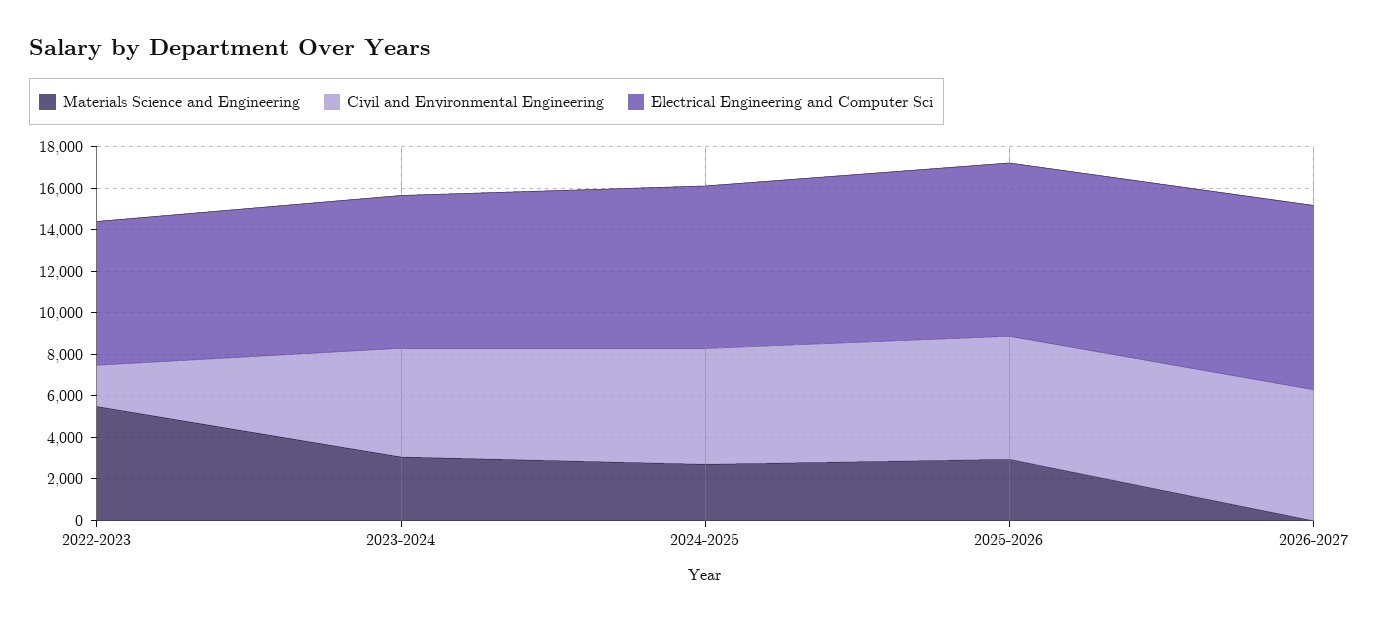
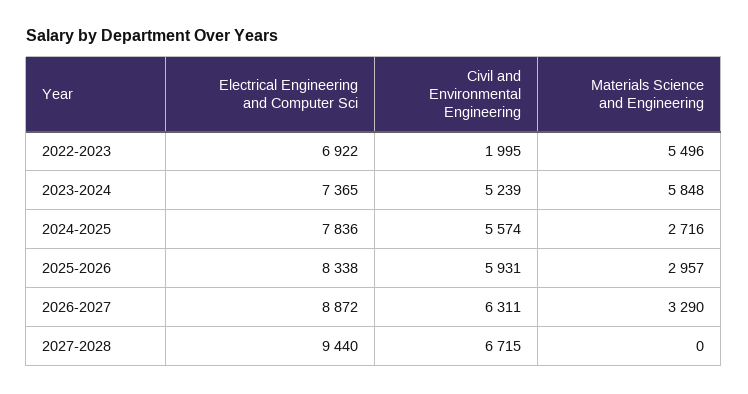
Materials Science and Engineering, 2023-2024: 3000 -> 5848
Materials Science and Engineering, 2026-2027: 0 -> 3290
Electrical Engineering and Computer Sci, 2027-2028: none -> 9440
Civil and Environmental Engineering, 2027-2028: none -> 6715
Materials Science and Engineering, 2027-2028: none -> 0

